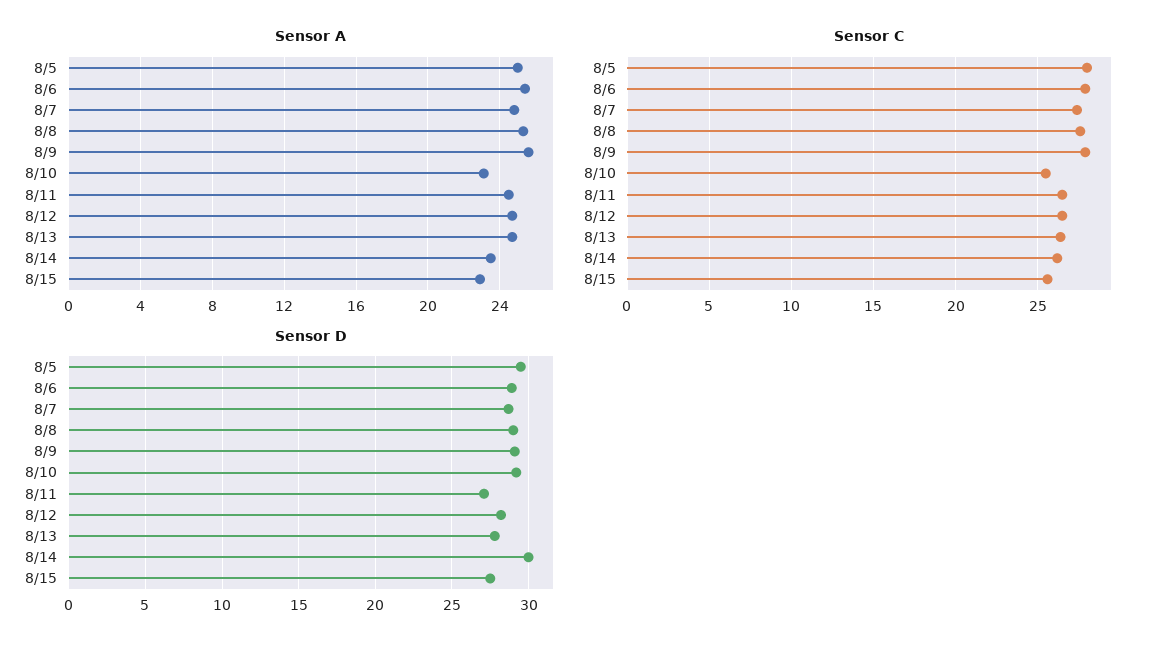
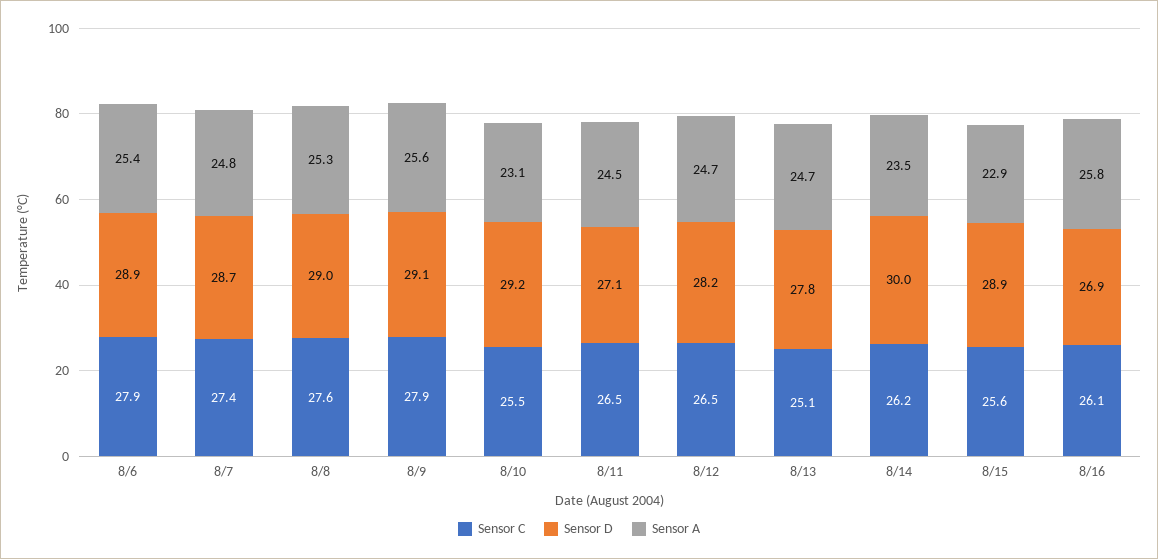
Sensor A, 8/5: 25 -> none
Sensor C, 8/5: 28 -> none
Sensor C, 8/13: 26.5 -> 25.1
Sensor D, 8/5: 29.5 -> none
Sensor D, 8/15: 27.5 -> 28.9
Sensor C, 8/16: none -> 26.1
Sensor D, 8/16: none -> 26.9
Sensor A, 8/16: none -> 25.8

